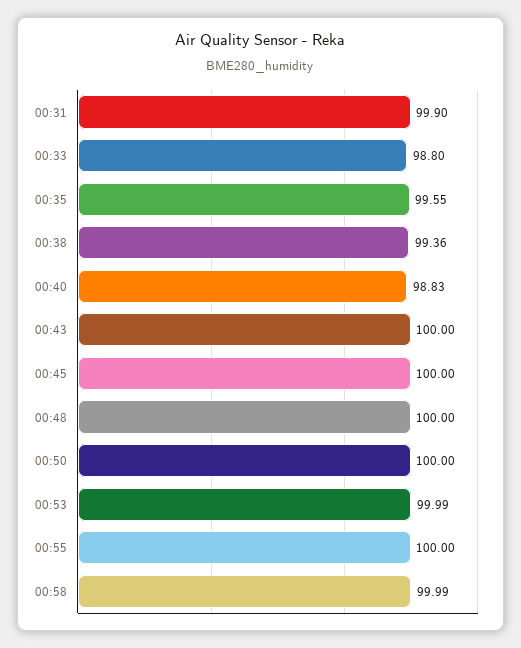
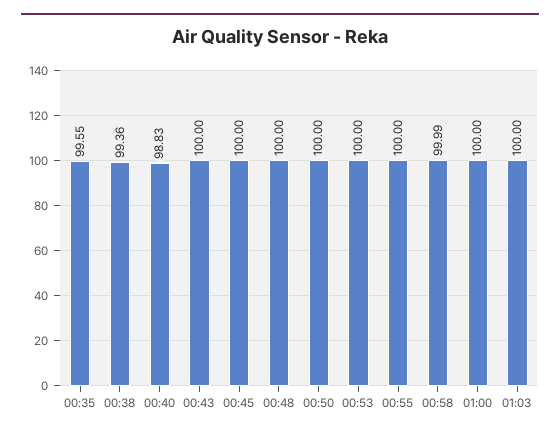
00:31: 99.9 -> none
00:33: 98.8 -> none
00:53: 99.99 -> 100
01:00: none -> 100
01:03: none -> 100

